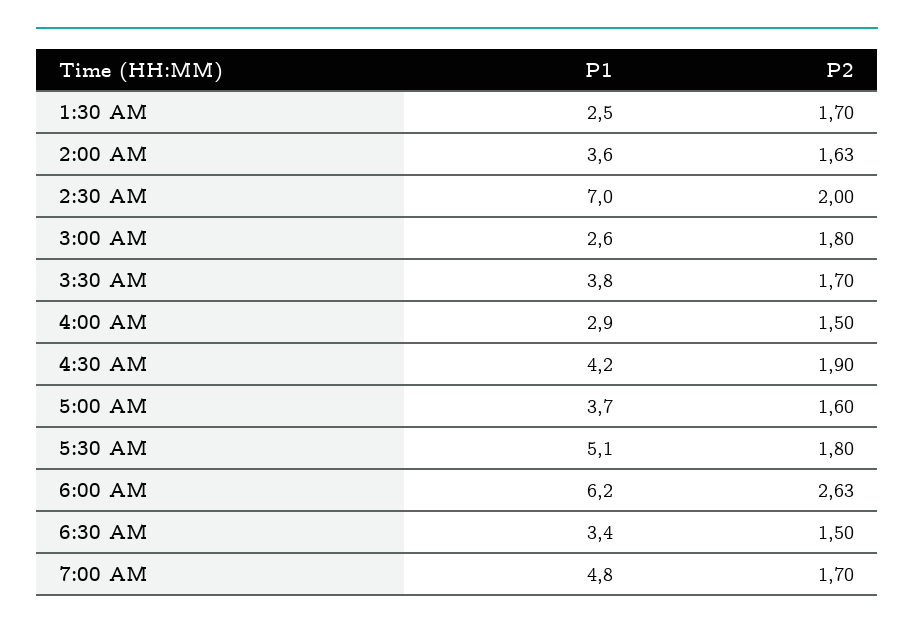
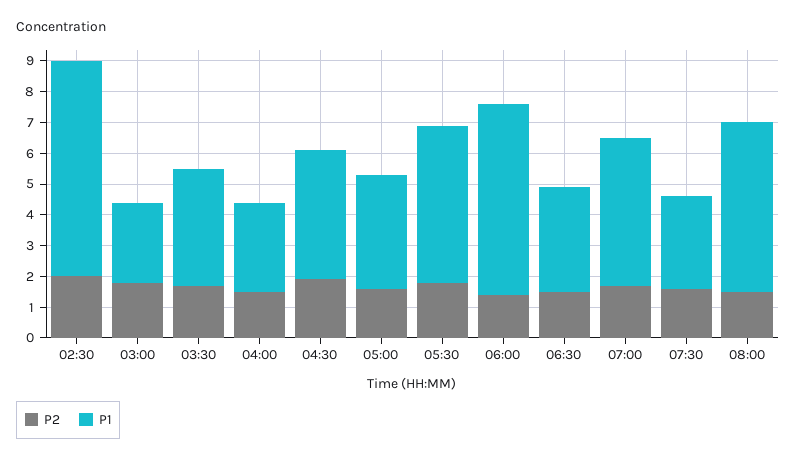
P1, 1:30 AM: 2.5 -> none
P2, 1:30 AM: 1.7 -> none
P1, 2:00 AM: 3.6 -> none
P2, 2:00 AM: 1.63 -> none
P2, 6:00 AM: 2.63 -> 1.5
P2, 07:30: none -> 1.5
P1, 07:30: none -> 3
P2, 08:00: none -> 1.5
P1, 08:00: none -> 5.5

